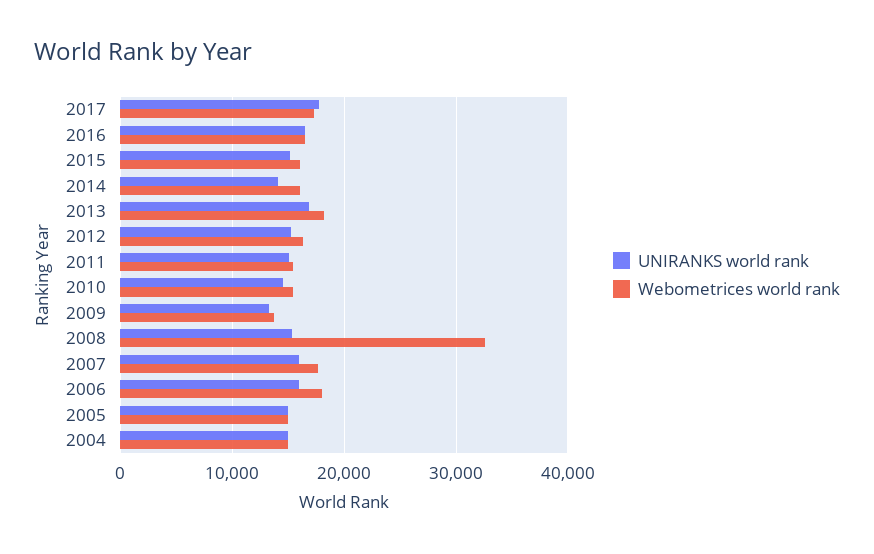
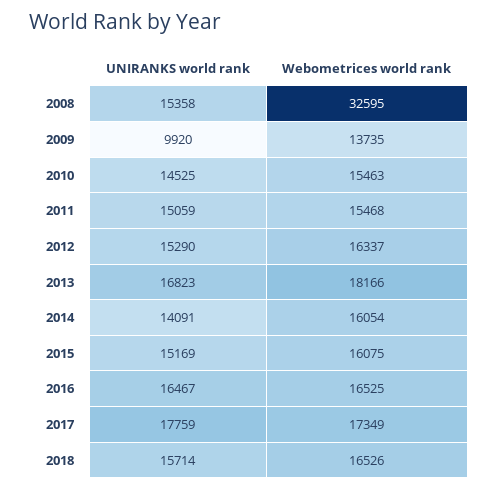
UNIRANKS world rank, 2009: 13000 -> 9920
UNIRANKS world rank, 2007: 16000 -> none
Webometrices world rank, 2007: 18000 -> none
UNIRANKS world rank, 2006: 16000 -> none
Webometrices world rank, 2006: 18000 -> none
UNIRANKS world rank, 2005: 15000 -> none
Webometrices world rank, 2005: 15000 -> none
UNIRANKS world rank, 2004: 15000 -> none
Webometrices world rank, 2004: 15000 -> none
UNIRANKS world rank, 2018: none -> 15714
Webometrices world rank, 2018: none -> 16526

